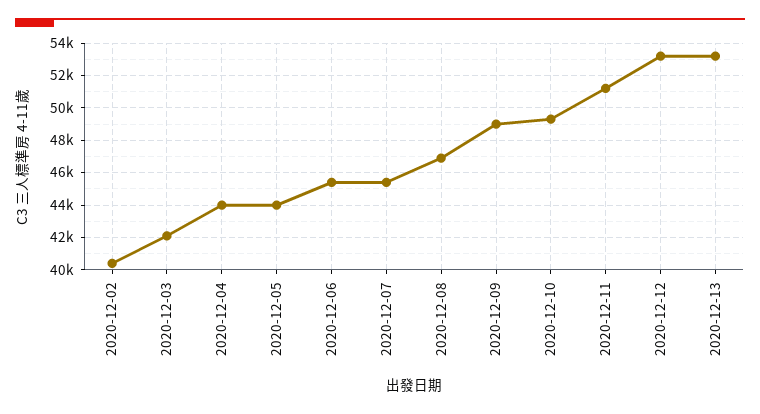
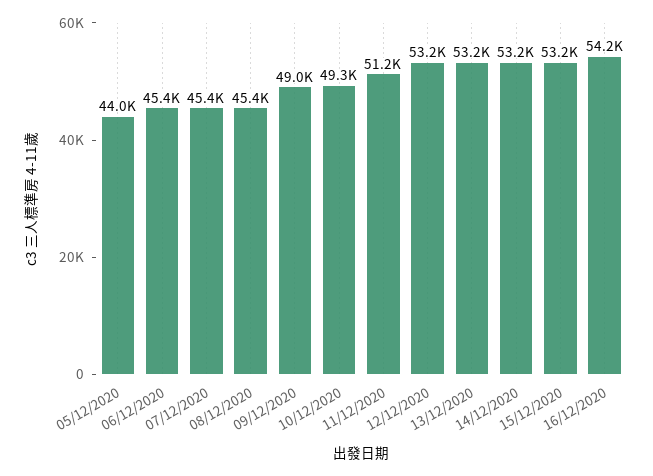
2020-12-02: 40500 -> none
2020-12-03: 42000 -> none
2020-12-04: 44000 -> none
2020-12-08: 47000 -> 45400
14/12/2020: none -> 53200
15/12/2020: none -> 53200
16/12/2020: none -> 54200

